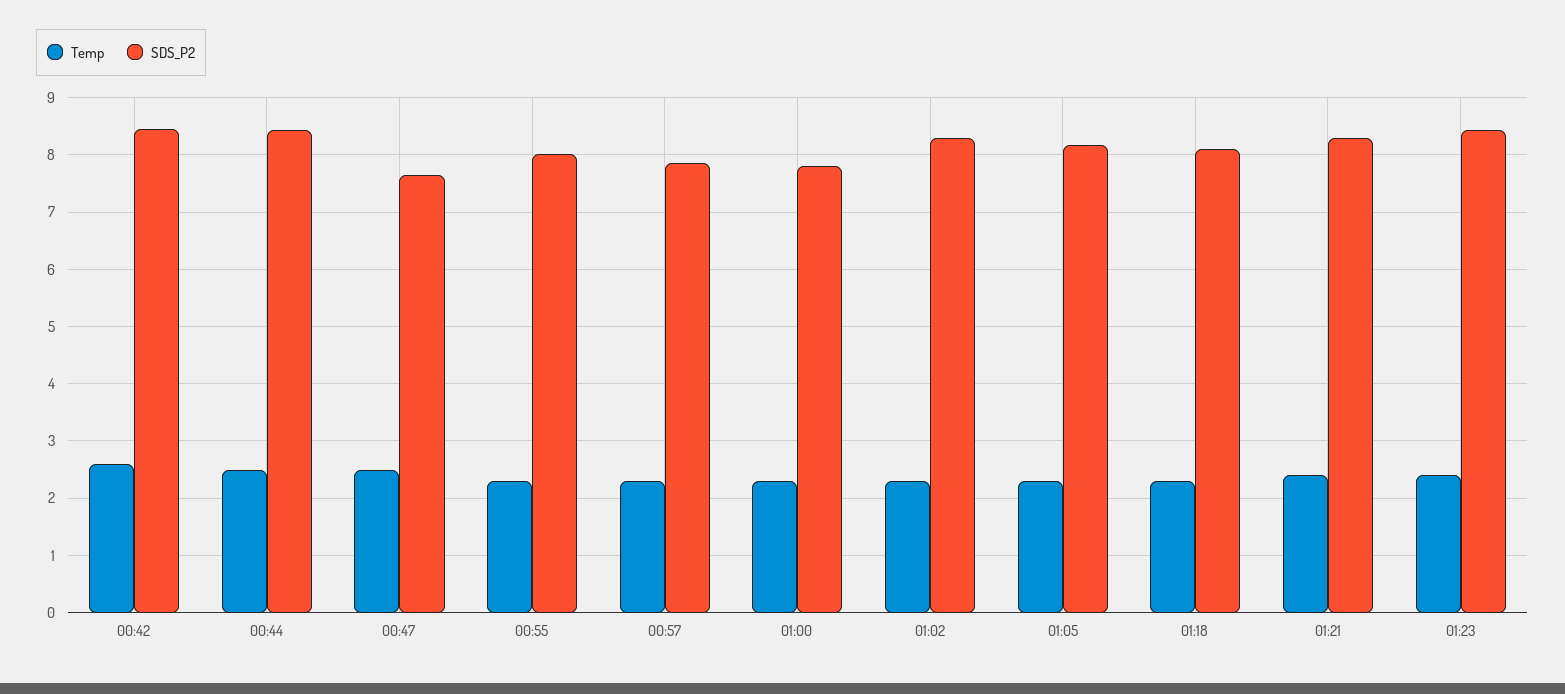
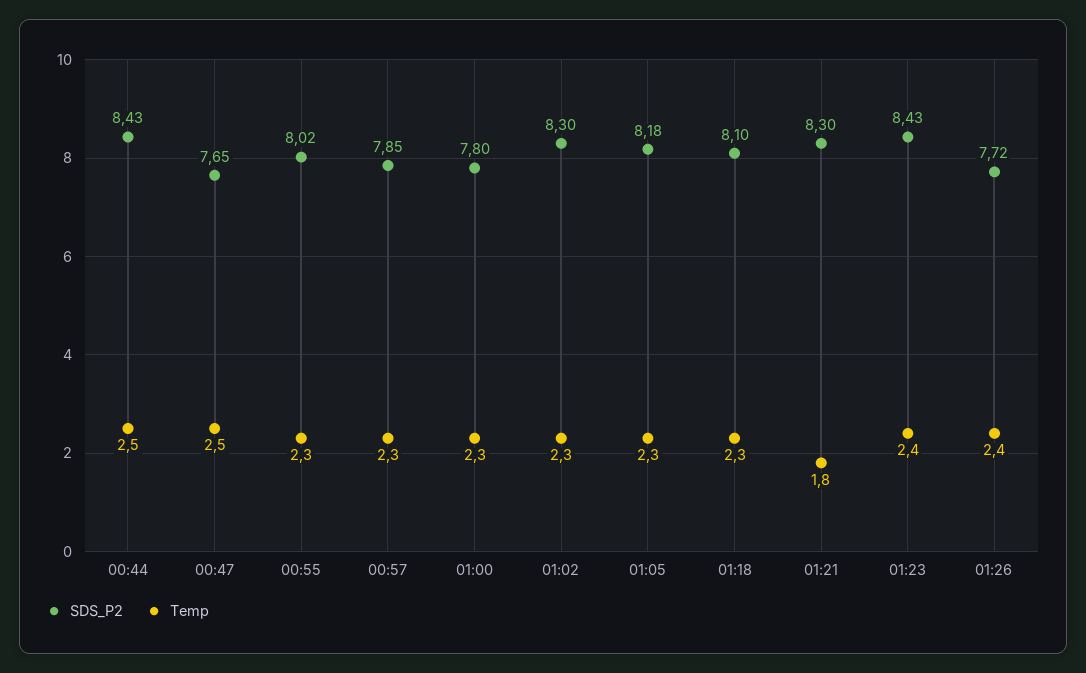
Temp, 00:42: 2.6 -> none
SDS_P2, 00:42: 8.4 -> none
Temp, 01:21: 2.4 -> 1.8
SDS_P2, 01:26: none -> 7.72
Temp, 01:26: none -> 2.4

